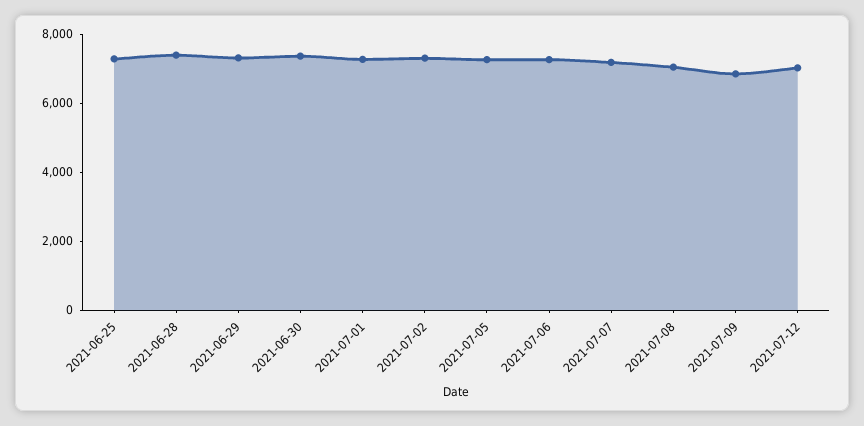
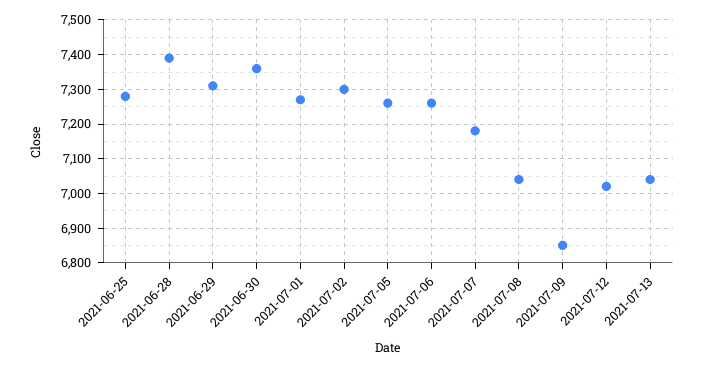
2021-07-13: none -> 7040

